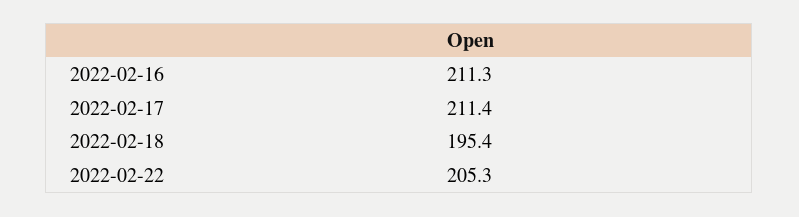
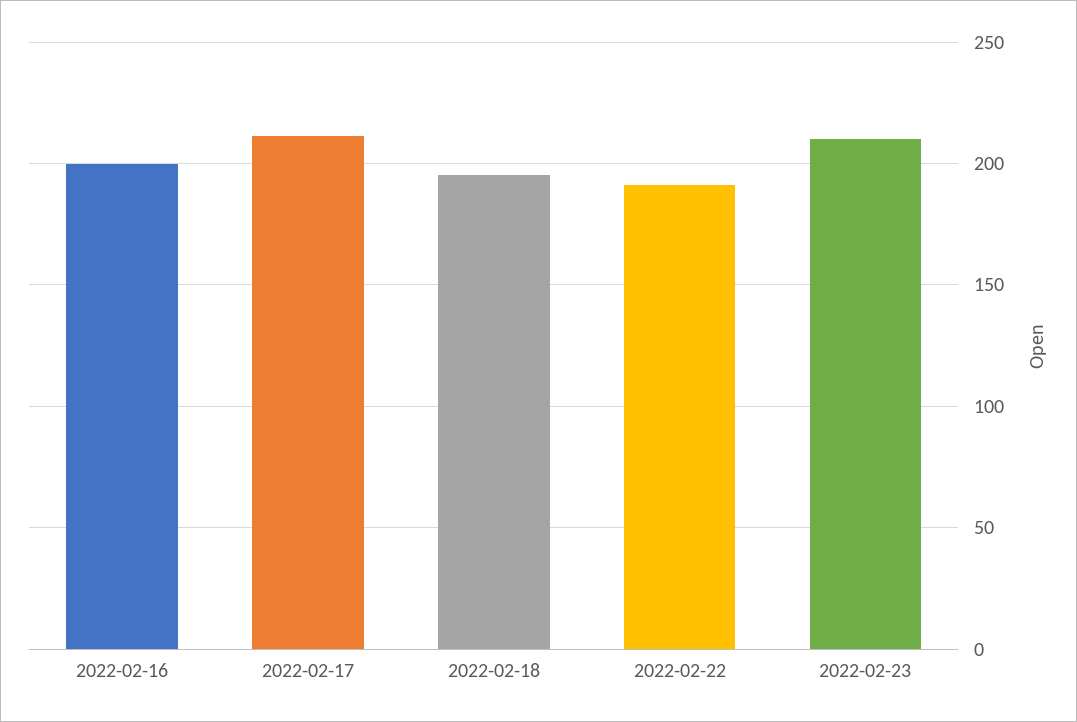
2022-02-16: 211.3 -> 200
2022-02-22: 205.3 -> 190
2022-02-23: none -> 210

